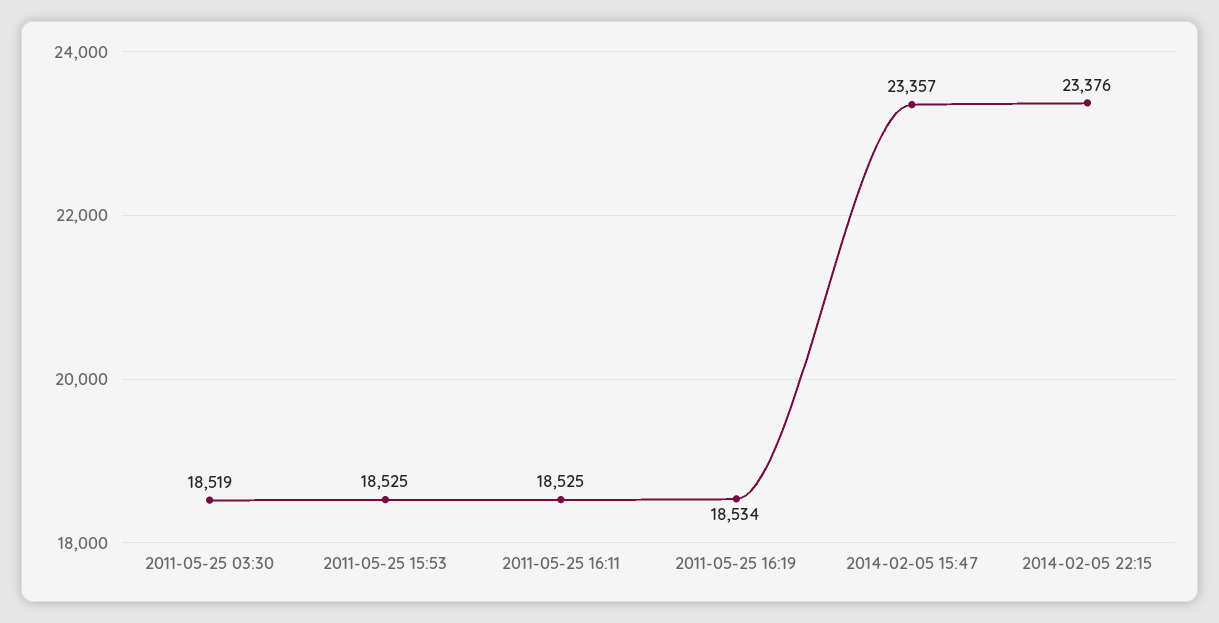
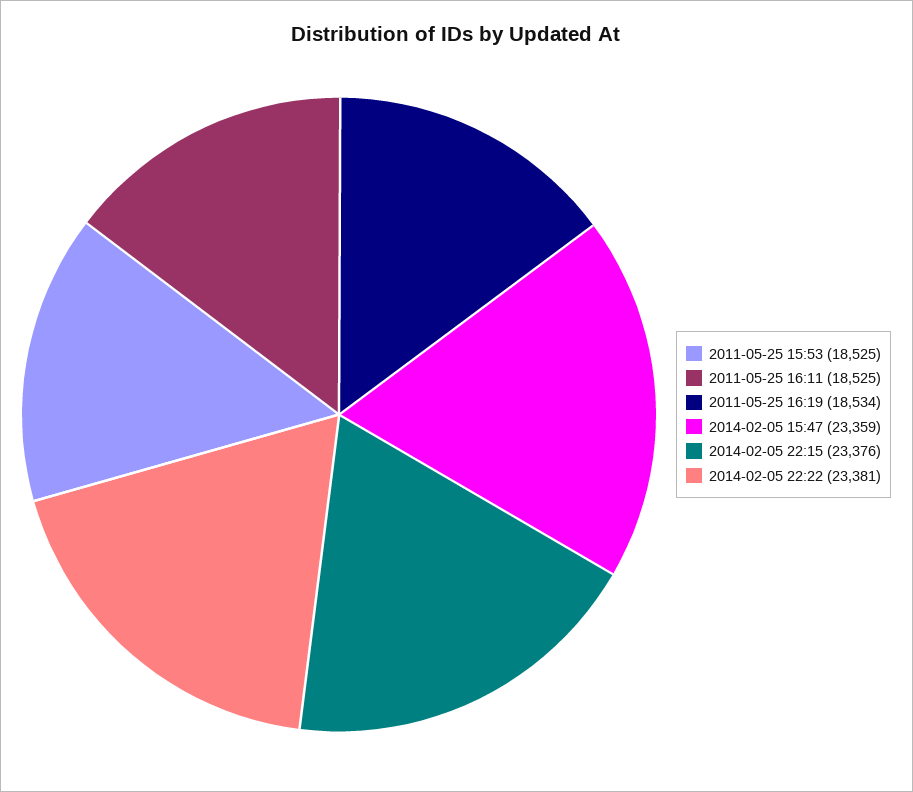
2011-05-25 03:30: 18519 -> none
2014-02-05 15:47: 23357 -> 23359
2014-02-05 22:22: none -> 23381

